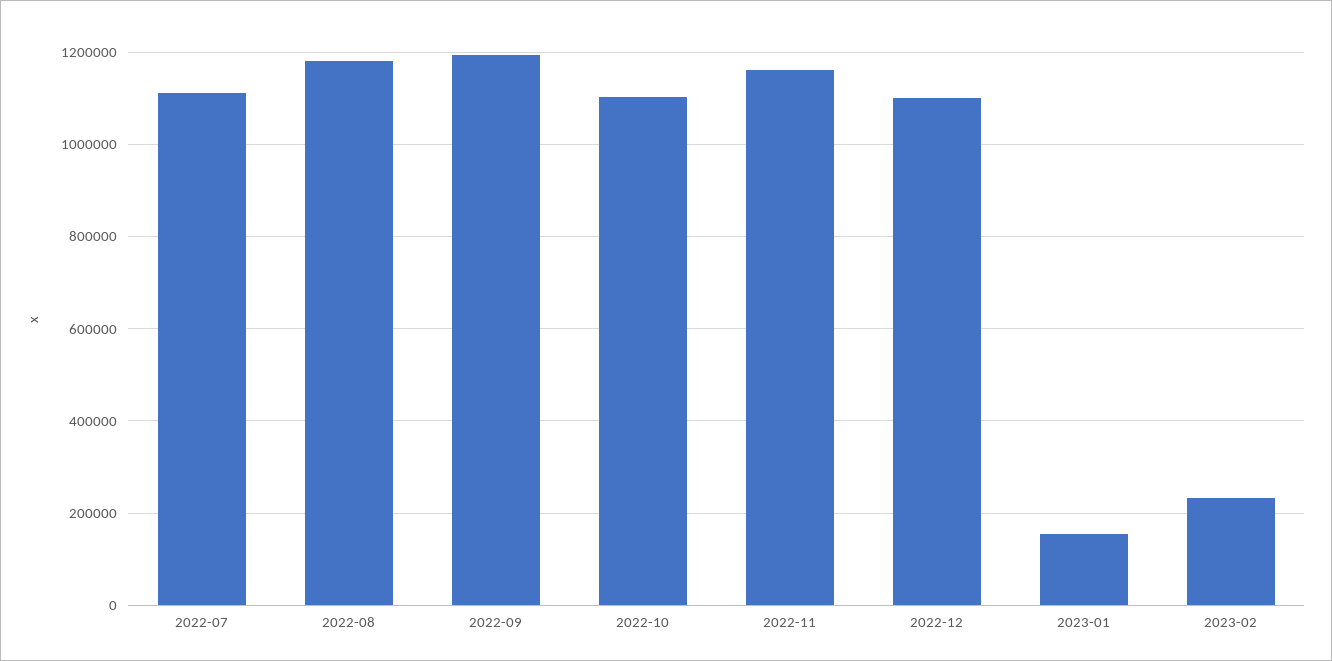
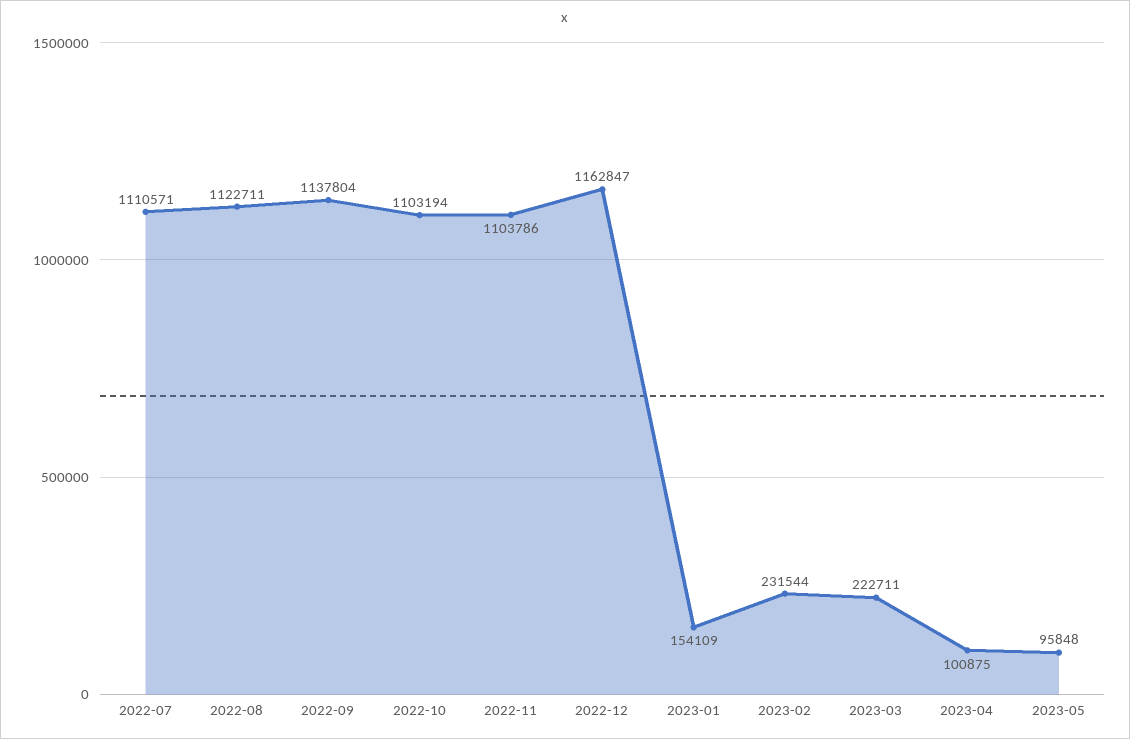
2022-08: 1180000 -> 1122711
2022-09: 1200000 -> 1137804
2022-11: 1160000 -> 1103786
2022-12: 1100000 -> 1162847
2023-03: none -> 222711
2023-04: none -> 100875
2023-05: none -> 95848

